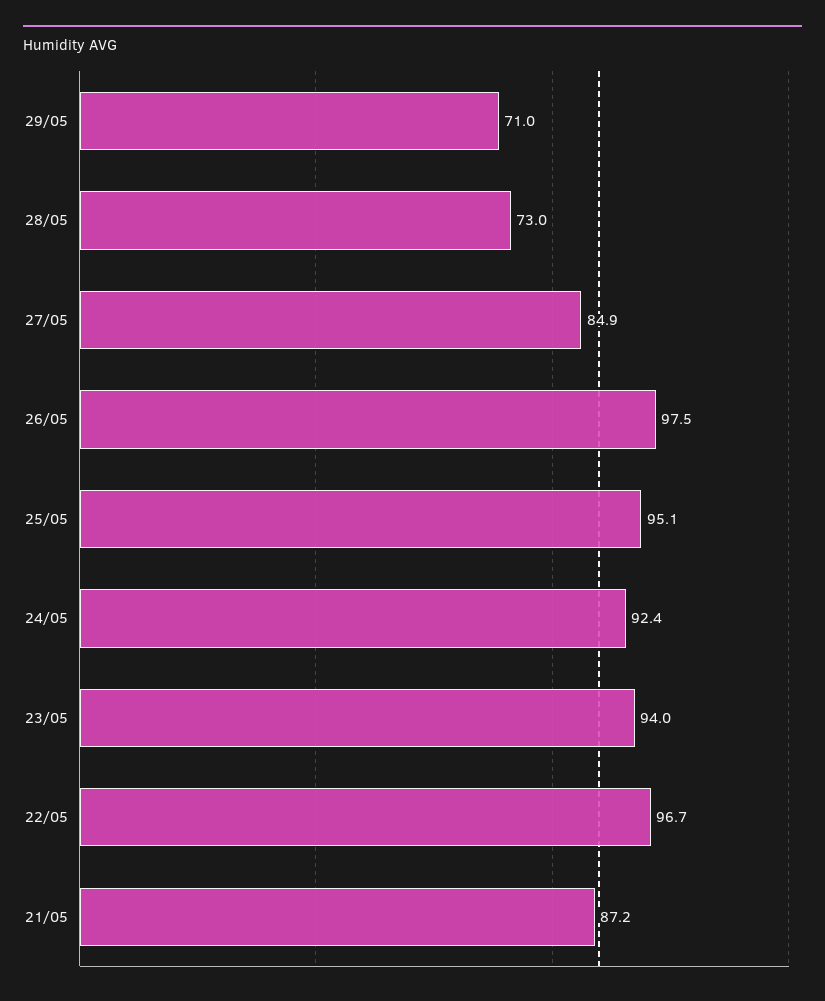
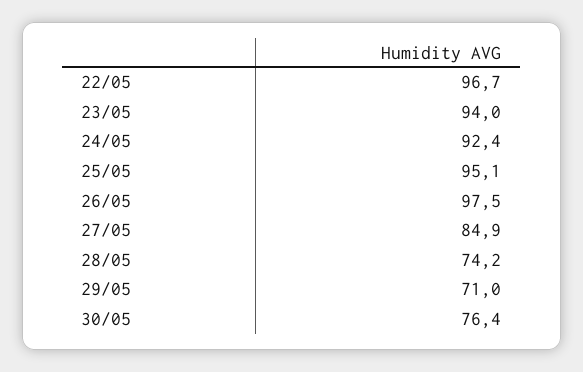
28/05: 73 -> 74.2
21/05: 87.2 -> none
30/05: none -> 76.4

